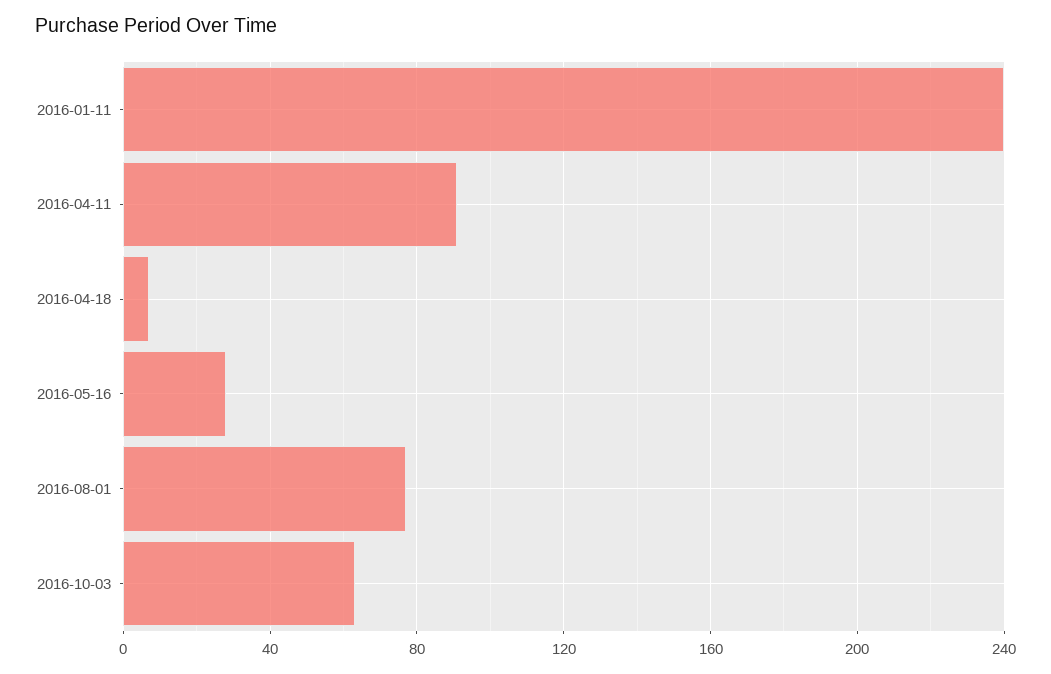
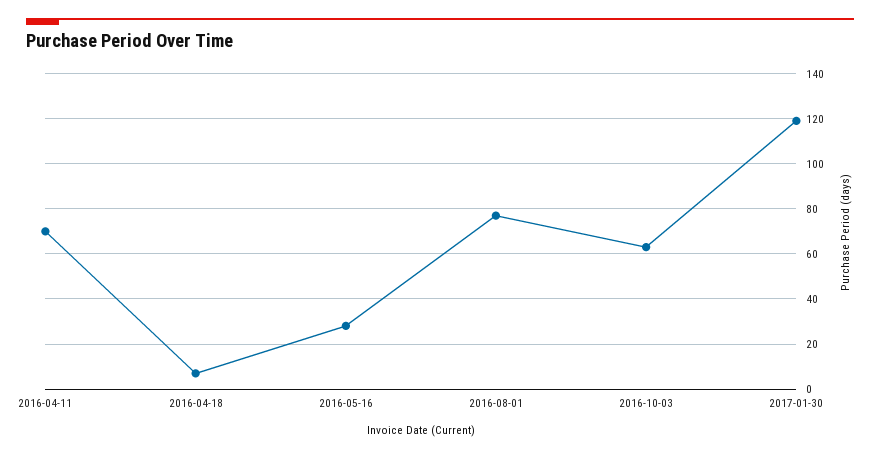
2016-01-11: 240 -> none
2016-04-11: 90 -> 70
2017-01-30: none -> 120

